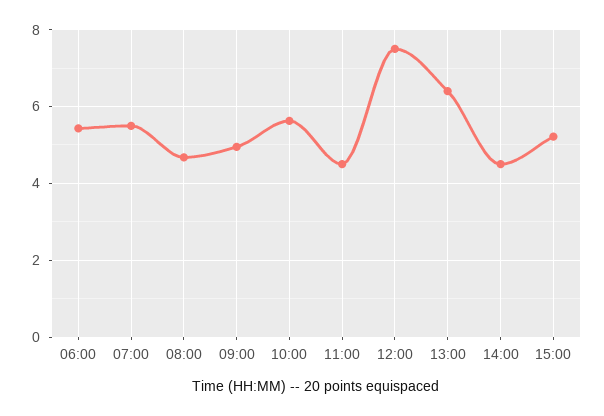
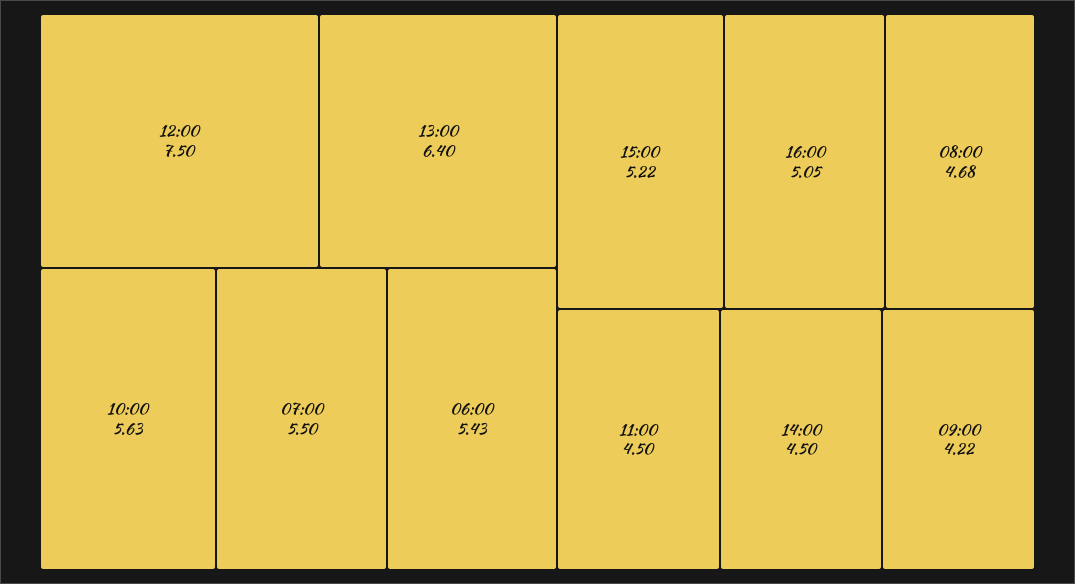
09:00: 5 -> 4.22
16:00: none -> 5.05

